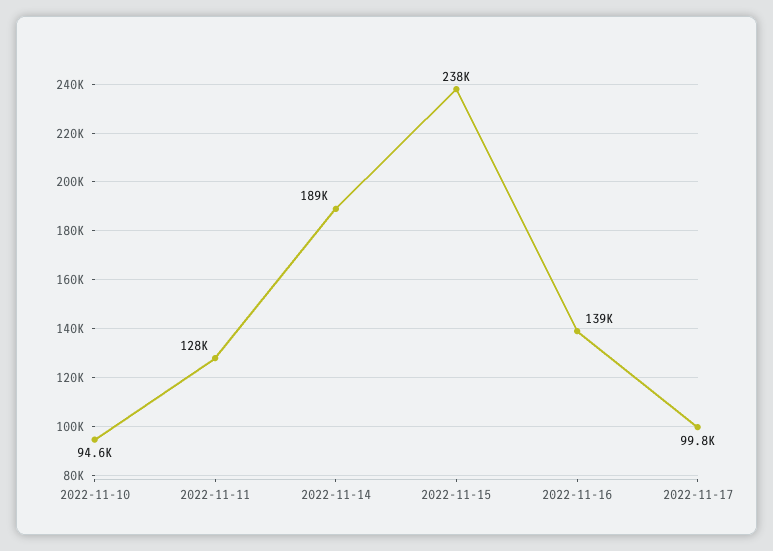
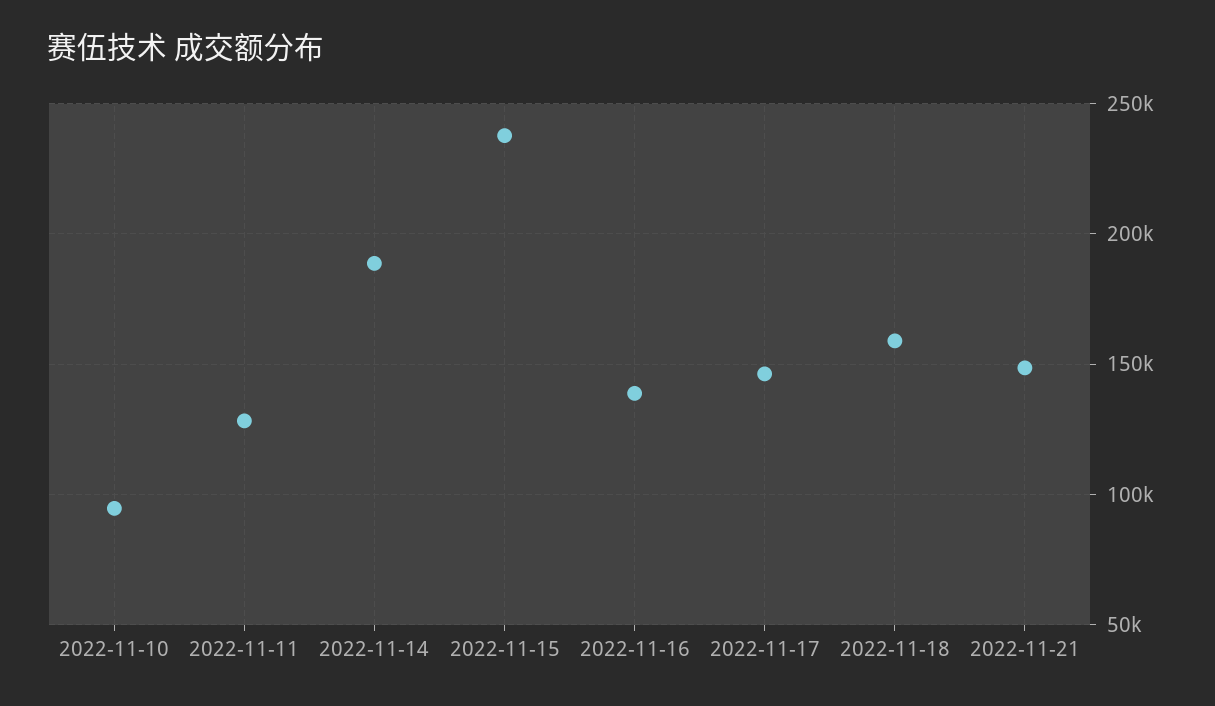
2022-11-17: 99800 -> 145000
2022-11-18: none -> 160000
2022-11-21: none -> 150000

